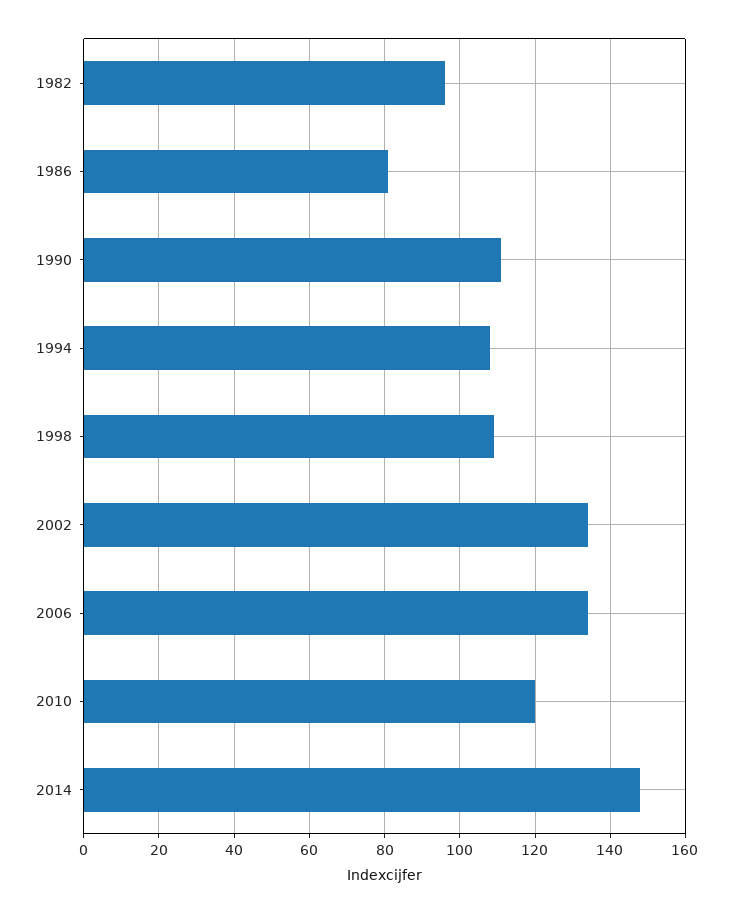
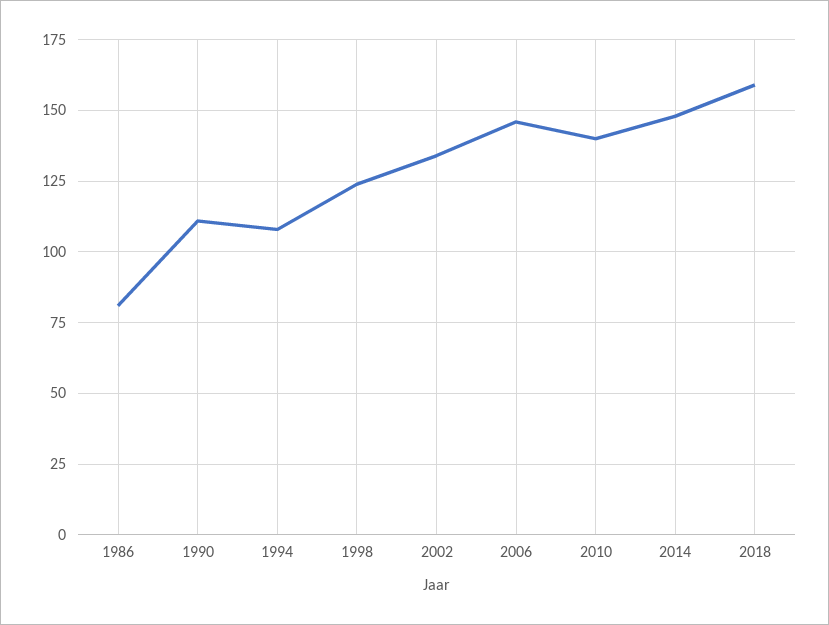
1982: 95 -> none
1998: 110 -> 125
2006: 135 -> 145
2010: 120 -> 140
2018: none -> 160

